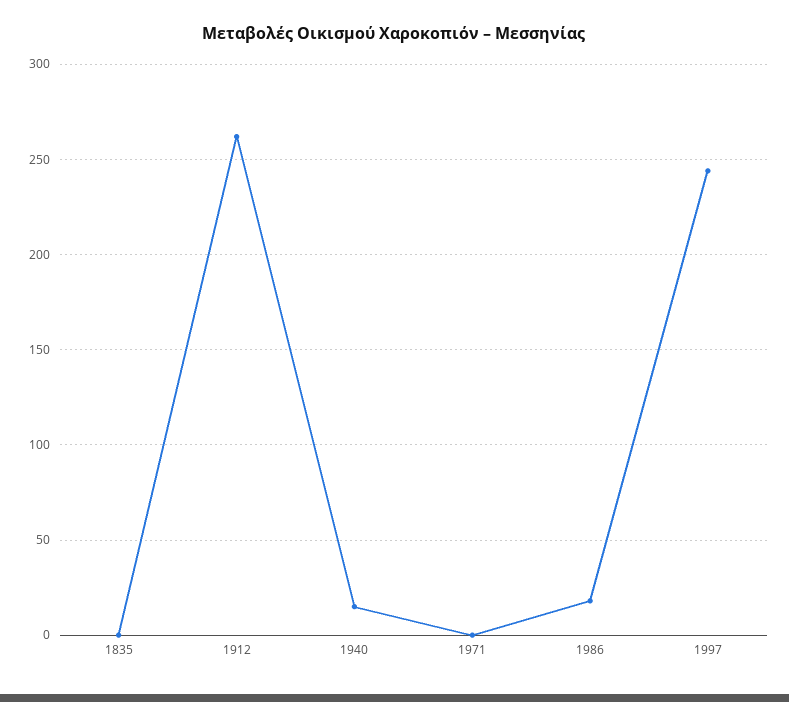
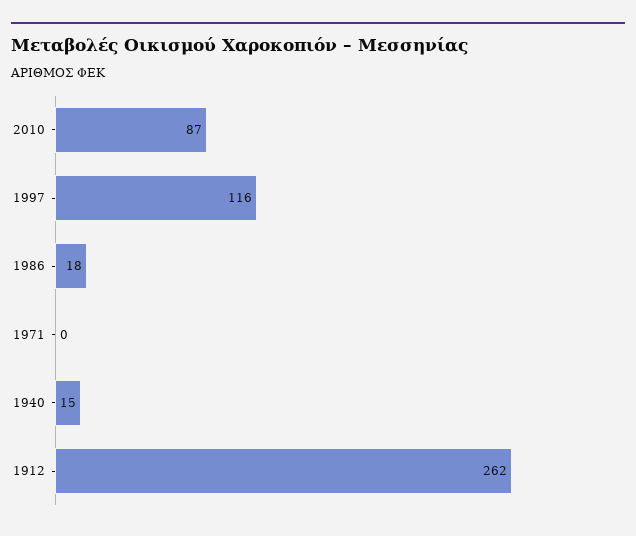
1835: 0 -> none
1997: 245 -> 116
2010: none -> 87

